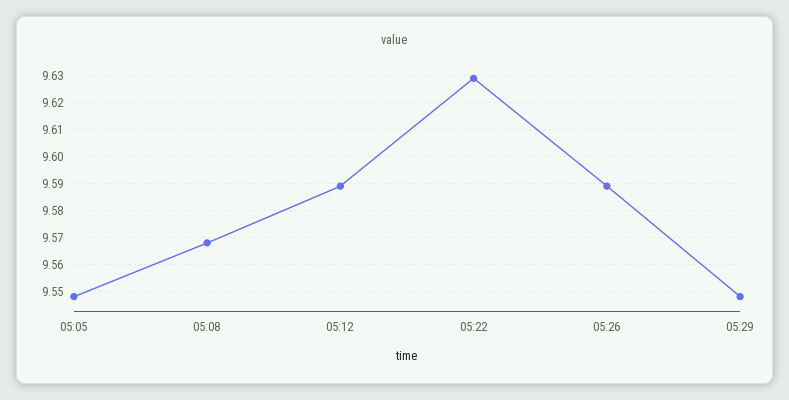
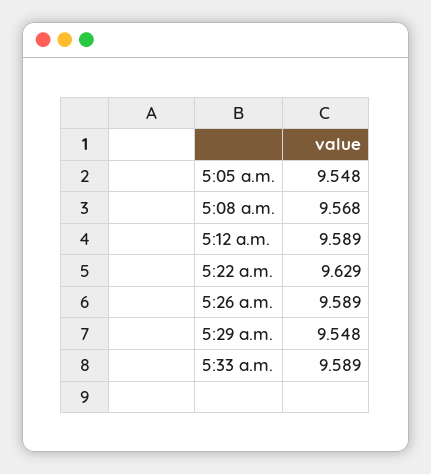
5:33 a.m.: none -> 9.589

